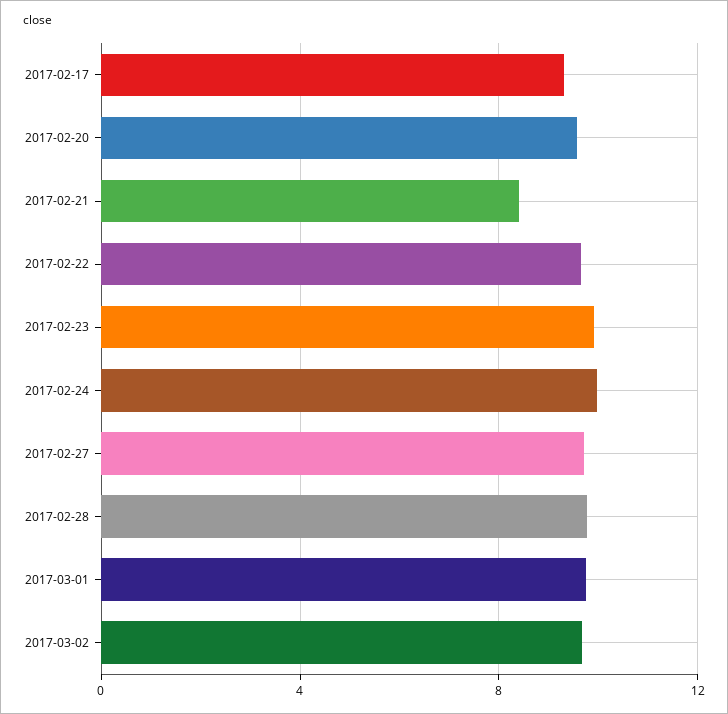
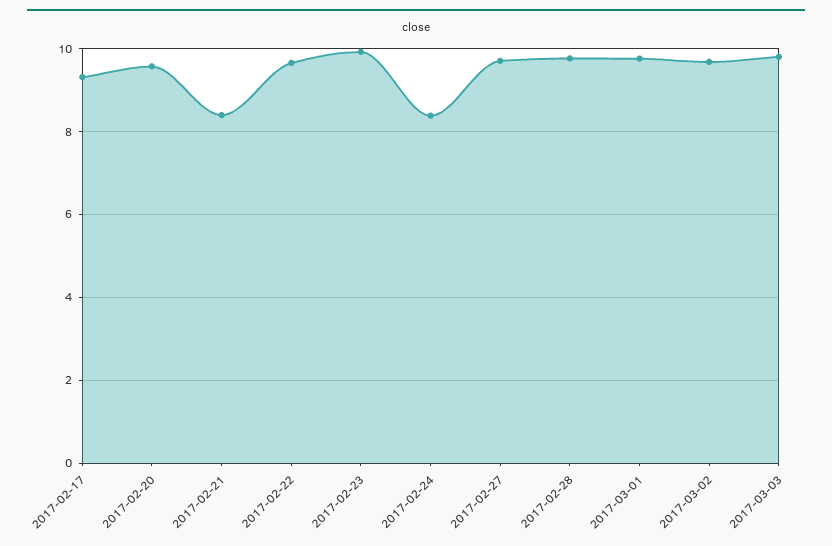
2017-02-24: 10 -> 8.4
2017-03-03: none -> 9.8

